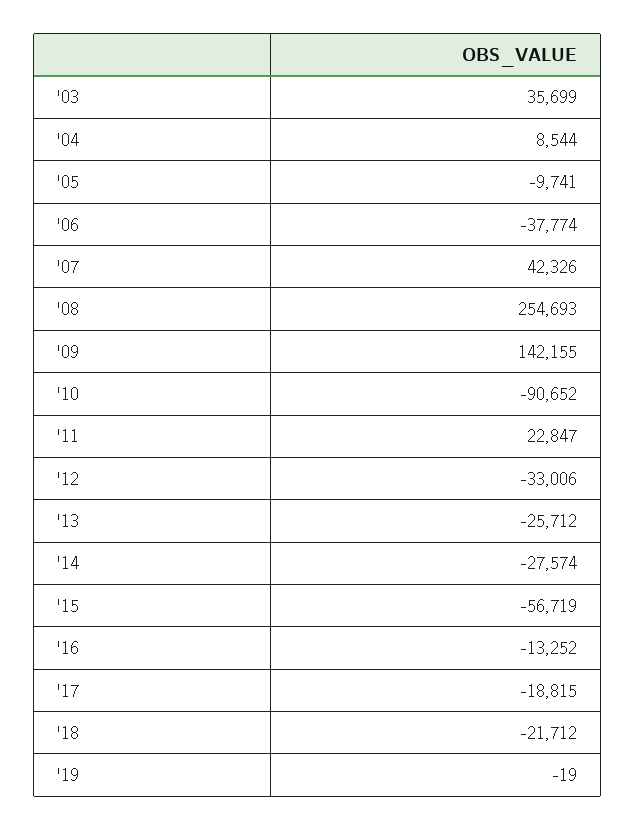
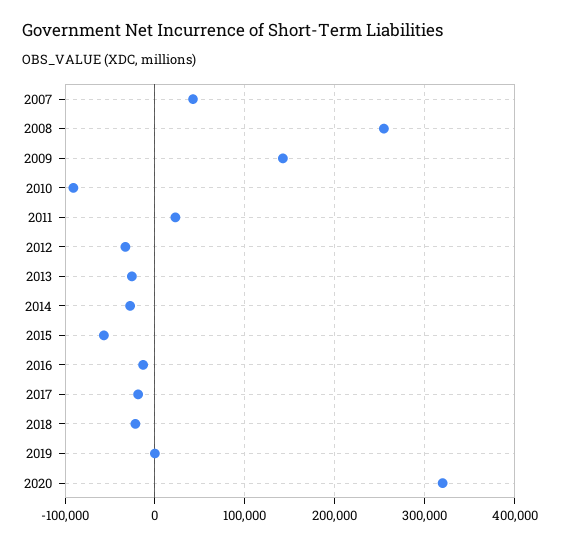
'03: 35699 -> none
'04: 8544 -> none
'05: -9741 -> none
'06: -37774 -> none
2020: none -> 320000

